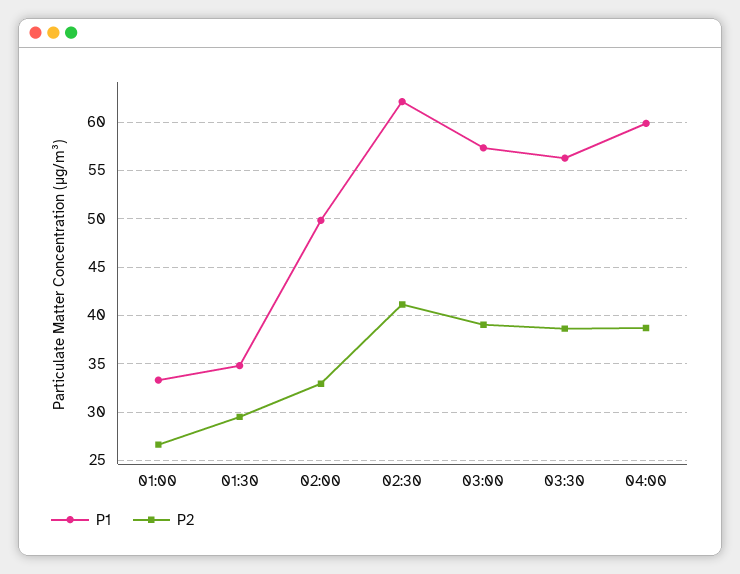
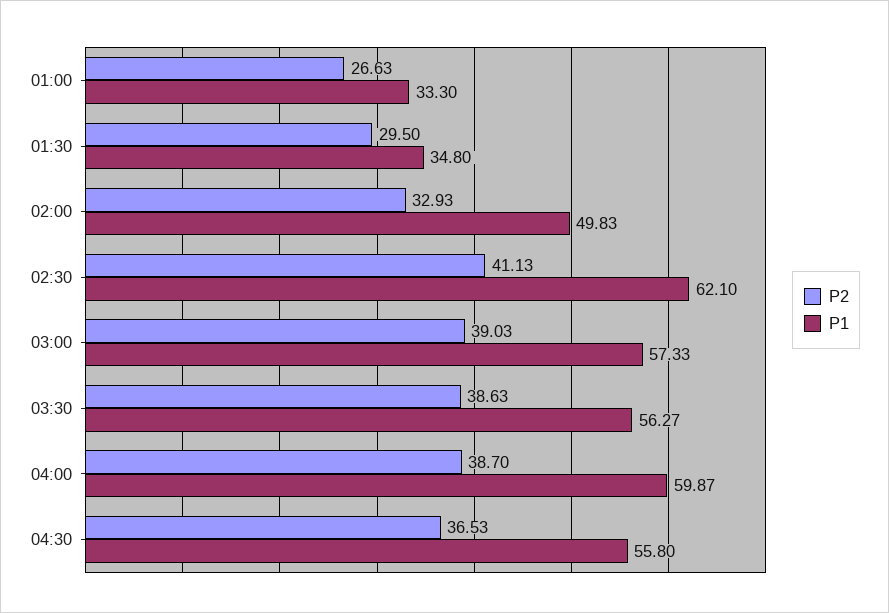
P2, 04:30: none -> 36.53
P1, 04:30: none -> 55.8

